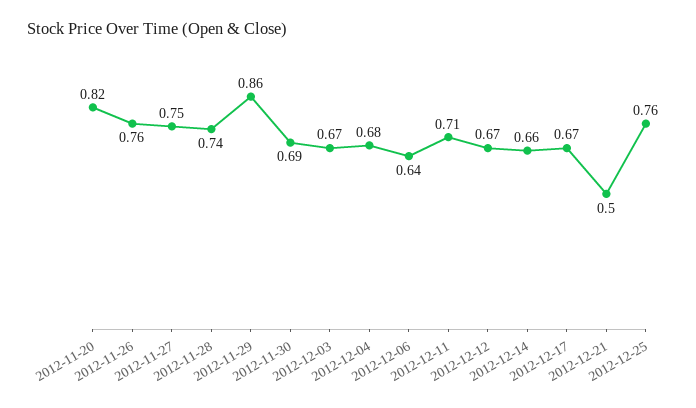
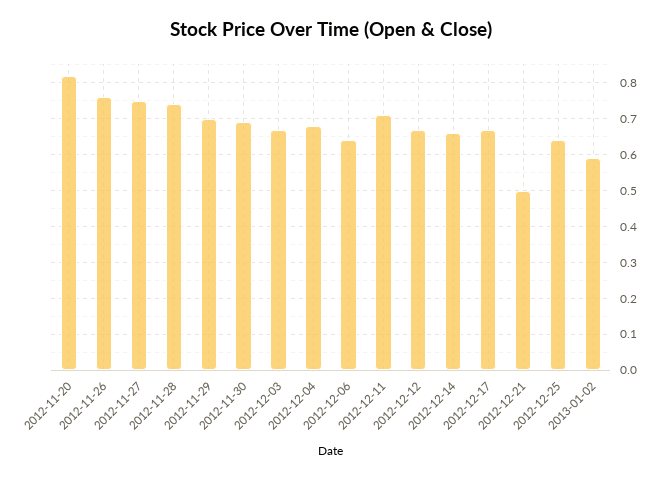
2012-11-29: 0.86 -> 0.7
2012-12-25: 0.76 -> 0.65
2013-01-02: none -> 0.6

